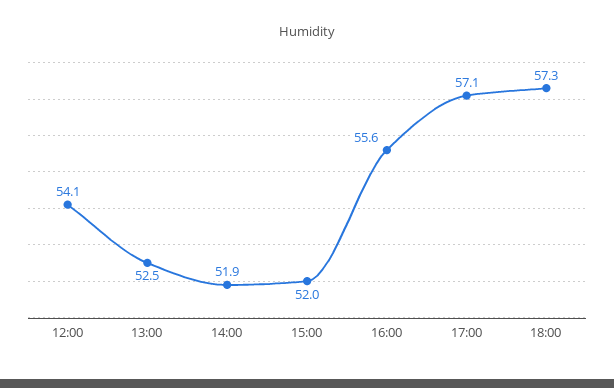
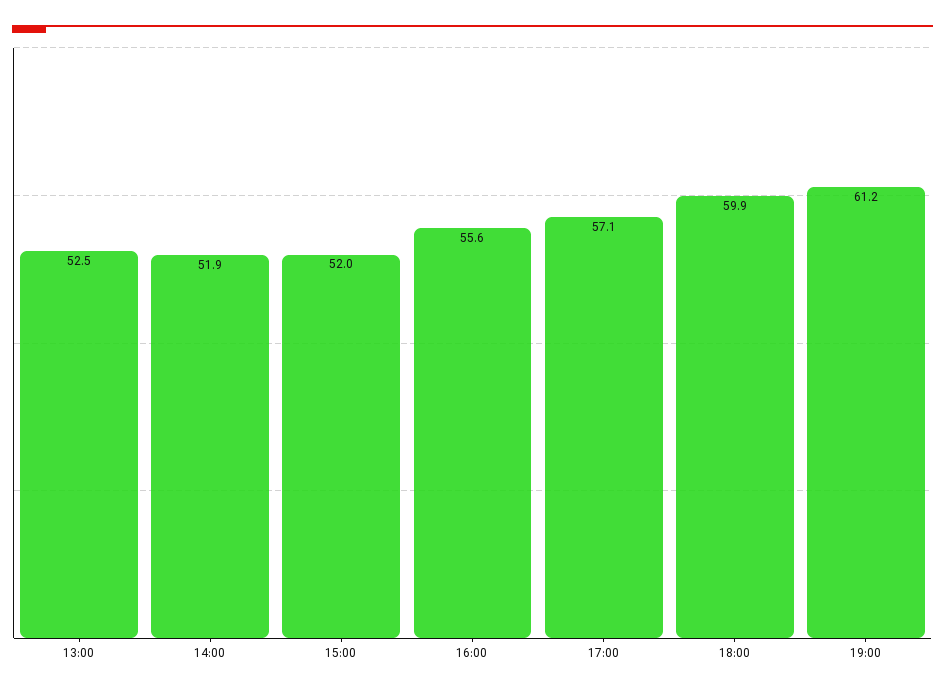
12:00: 54.1 -> none
18:00: 57.3 -> 59.9
19:00: none -> 61.2

